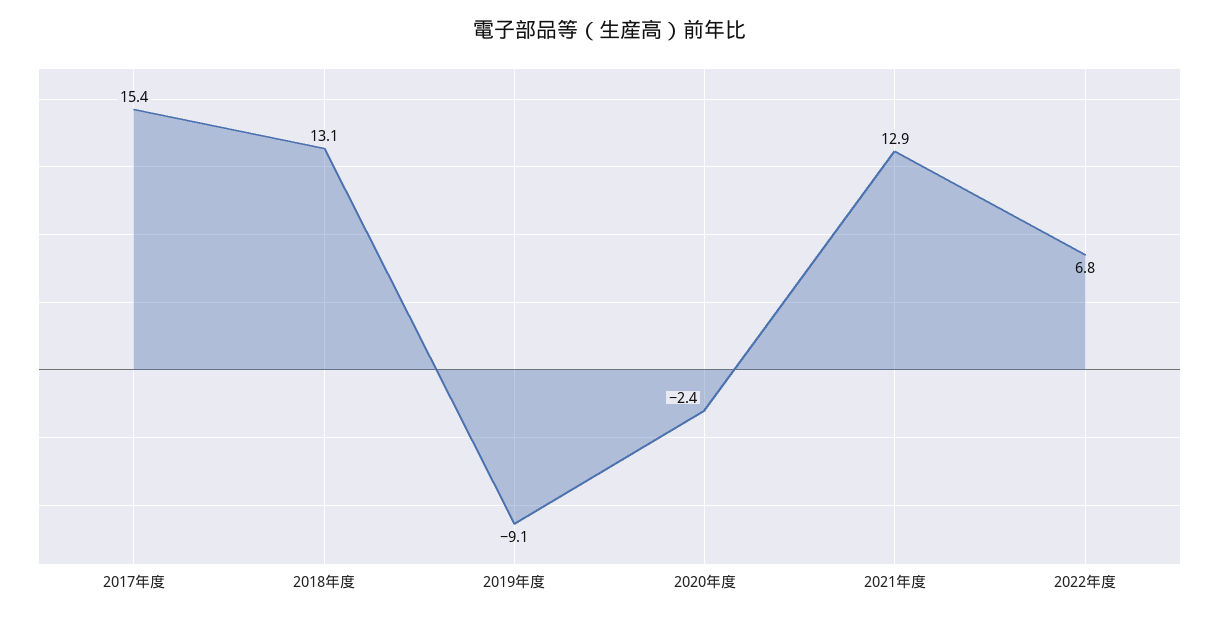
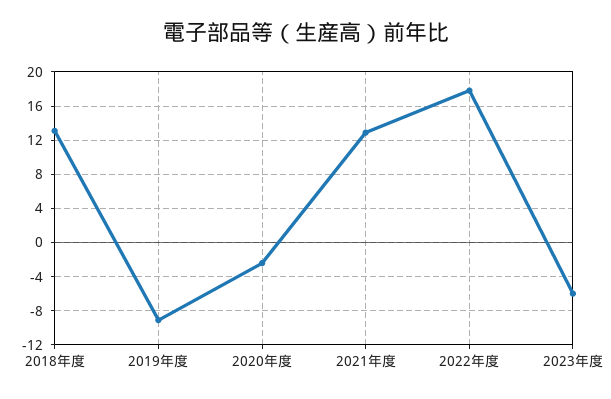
2017年度: 15.4 -> none
2022年度: 6.8 -> 18
2023年度: none -> -6

